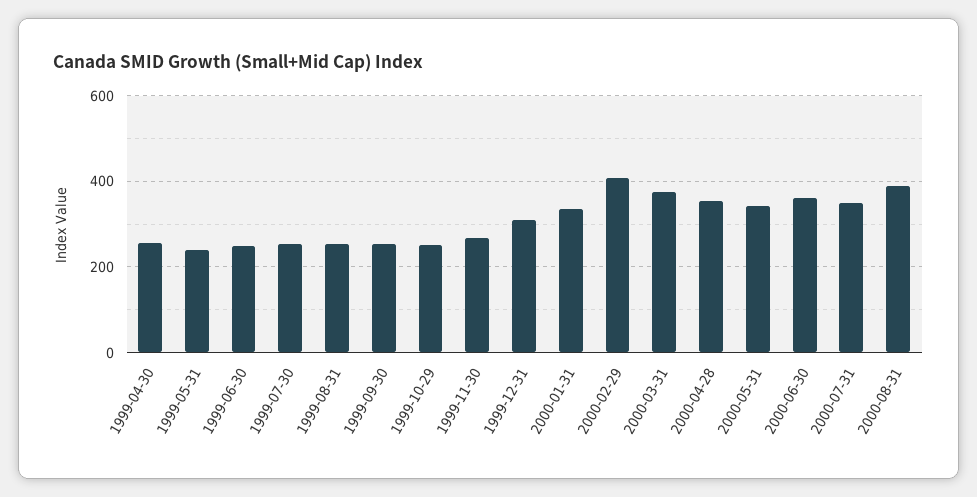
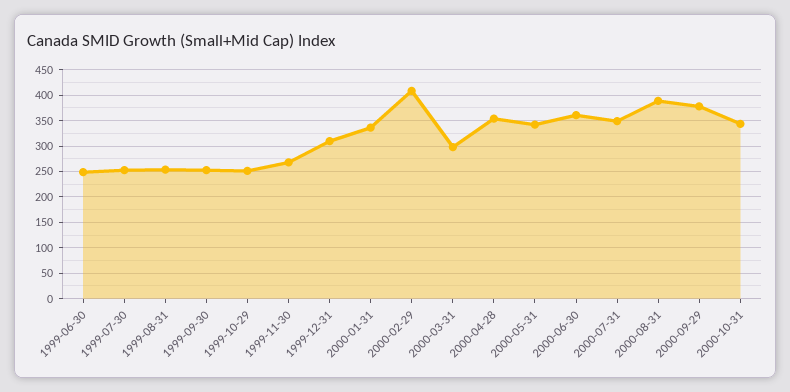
1999-04-30: 260 -> none
1999-05-31: 240 -> none
2000-03-31: 380 -> 300
2000-09-29: none -> 375
2000-10-31: none -> 350

